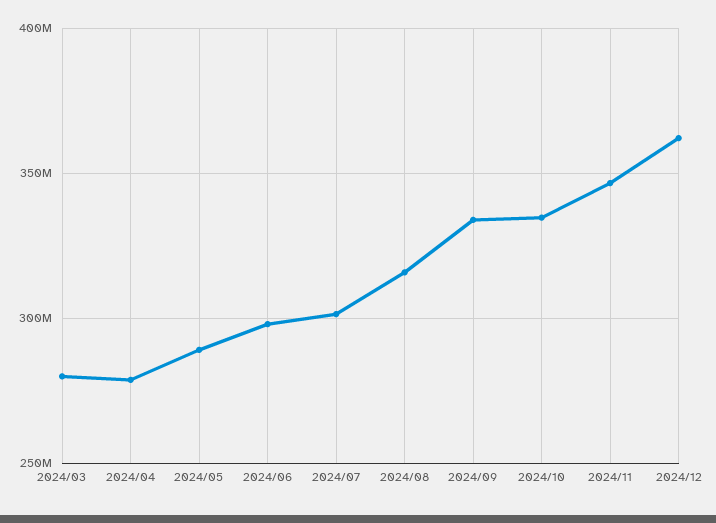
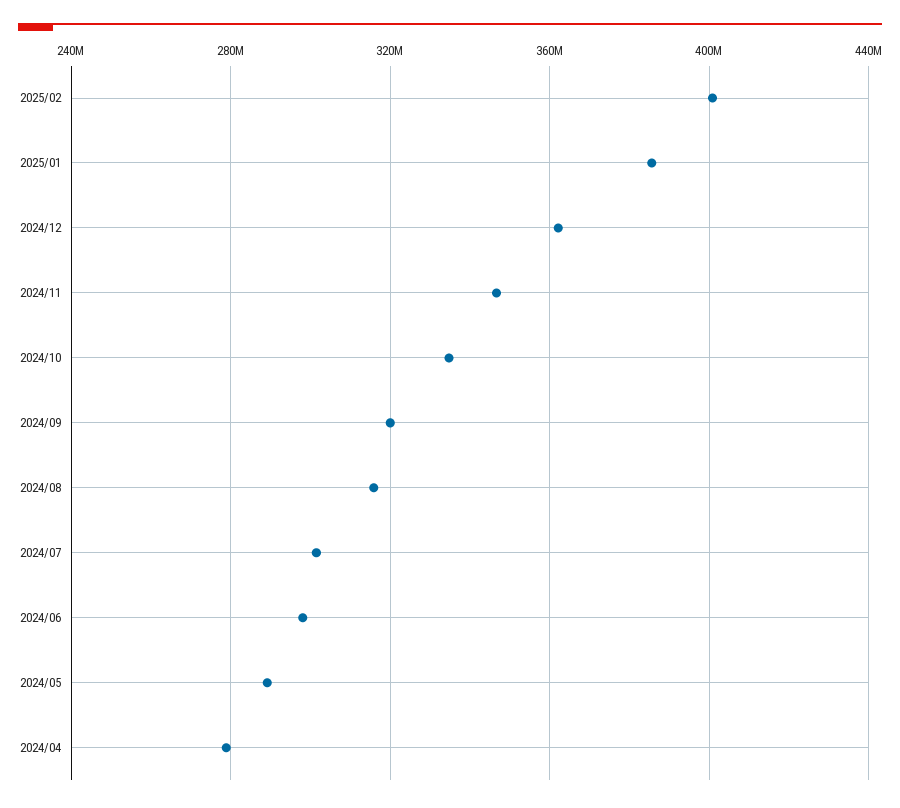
2024/03: 280000000 -> none
2024/09: 335000000 -> 320000000
2025/02: none -> 400000000
2025/01: none -> 385000000

